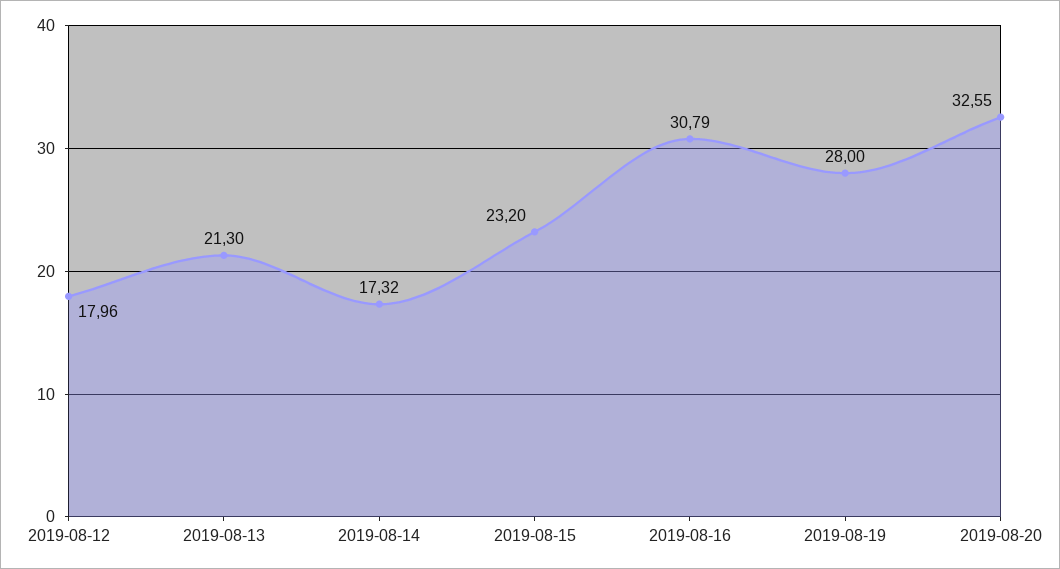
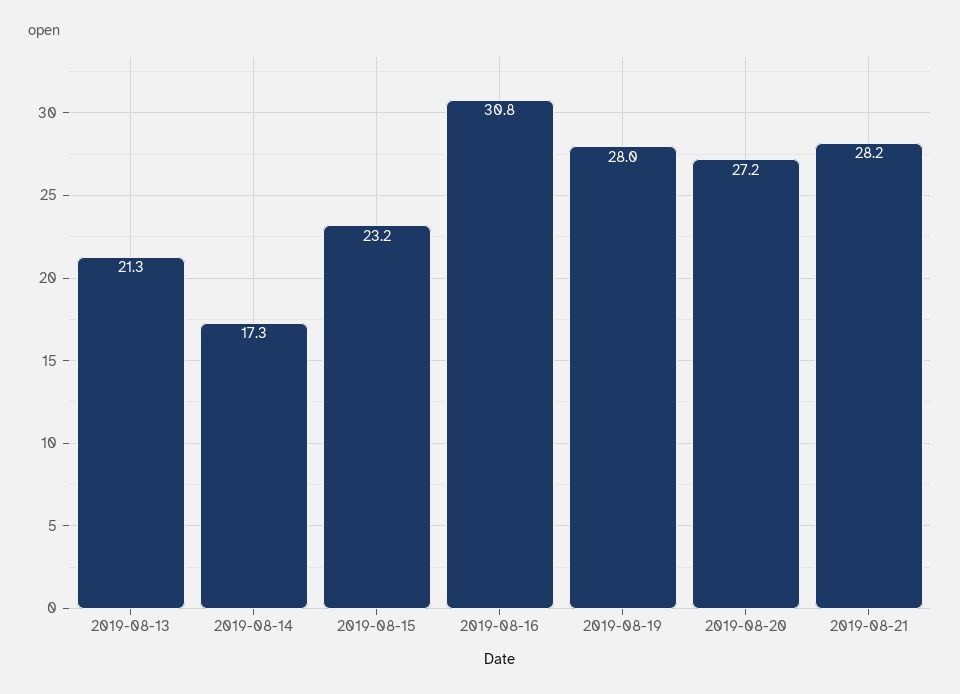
2019-08-12: 17.96 -> none
2019-08-20: 32.55 -> 27.2
2019-08-21: none -> 28.2

